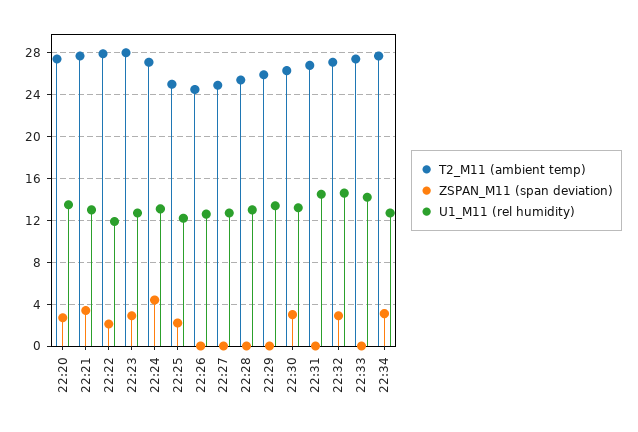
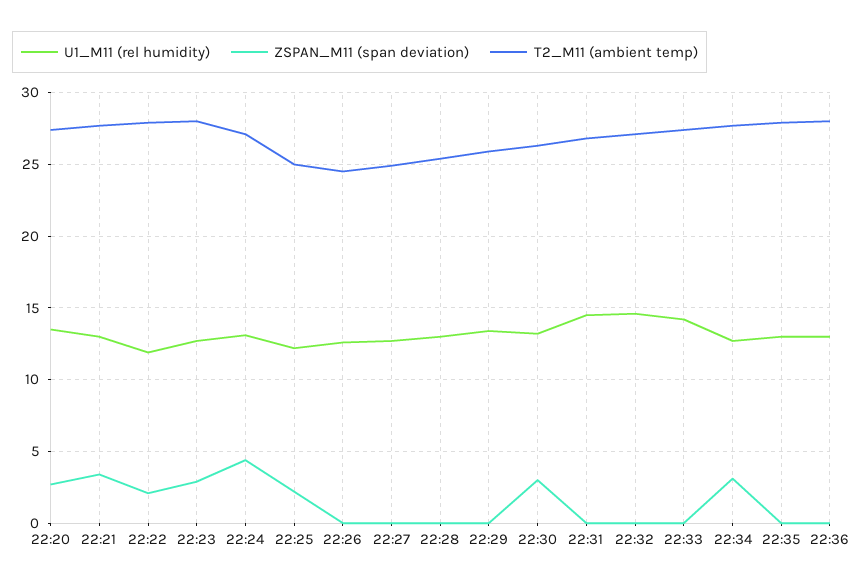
ZSPAN_M11 (span deviation), 22:32: 3 -> 0
U1_M11 (rel humidity), 22:35: none -> 13
ZSPAN_M11 (span deviation), 22:35: none -> 0
T2_M11 (ambient temp), 22:35: none -> 28
U1_M11 (rel humidity), 22:36: none -> 13
ZSPAN_M11 (span deviation), 22:36: none -> 0
T2_M11 (ambient temp), 22:36: none -> 28

